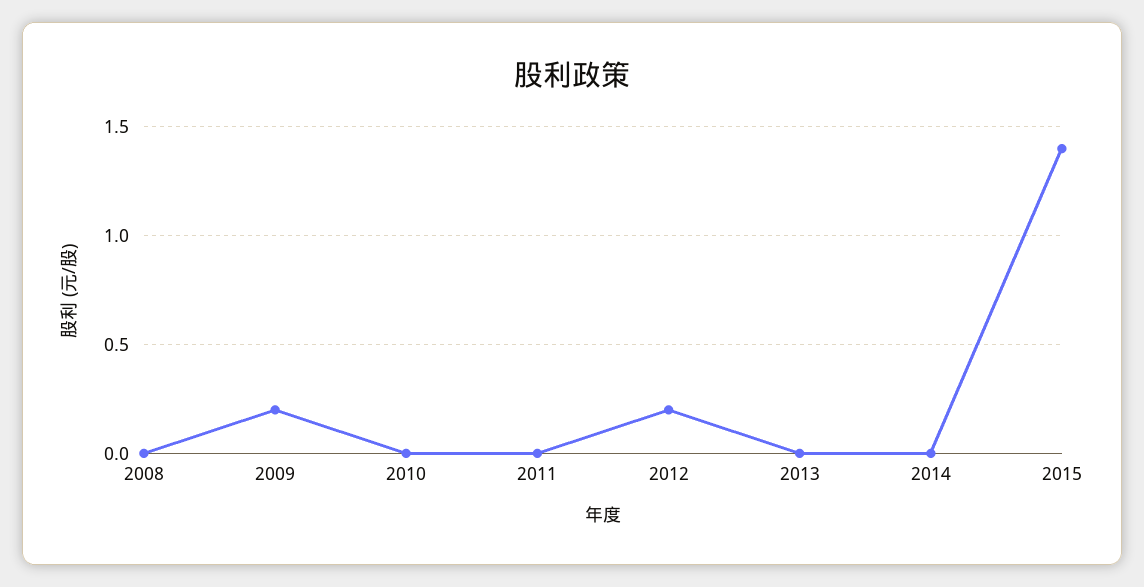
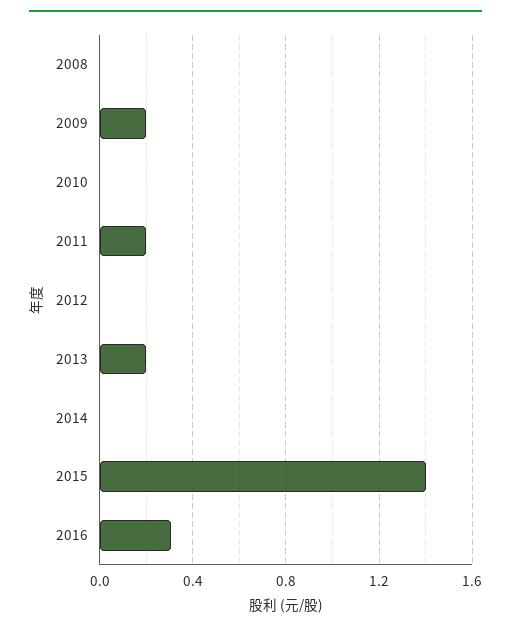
2011: 0 -> 0.2
2012: 0.2 -> 0
2013: 0 -> 0.2
2016: none -> 0.3

